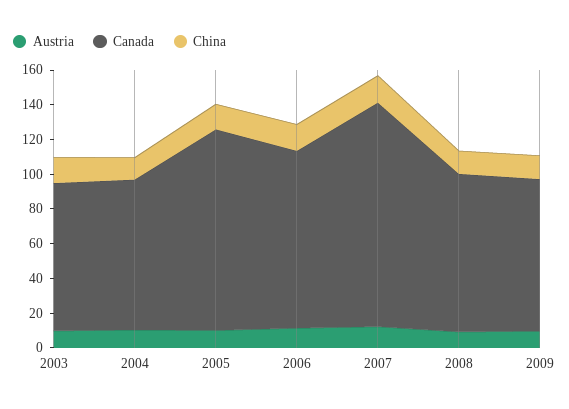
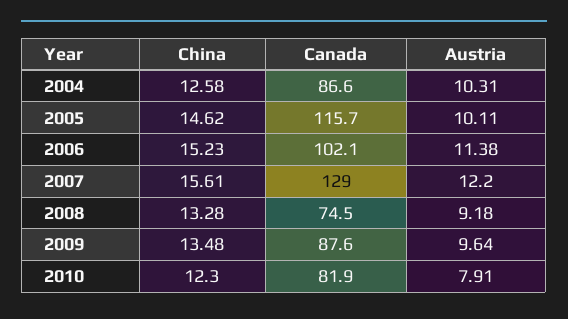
Austria, 2003: 10 -> none
Canada, 2003: 85 -> none
China, 2003: 15 -> none
Canada, 2008: 90 -> 74.5
China, 2010: none -> 12.3
Canada, 2010: none -> 81.9
Austria, 2010: none -> 7.91

